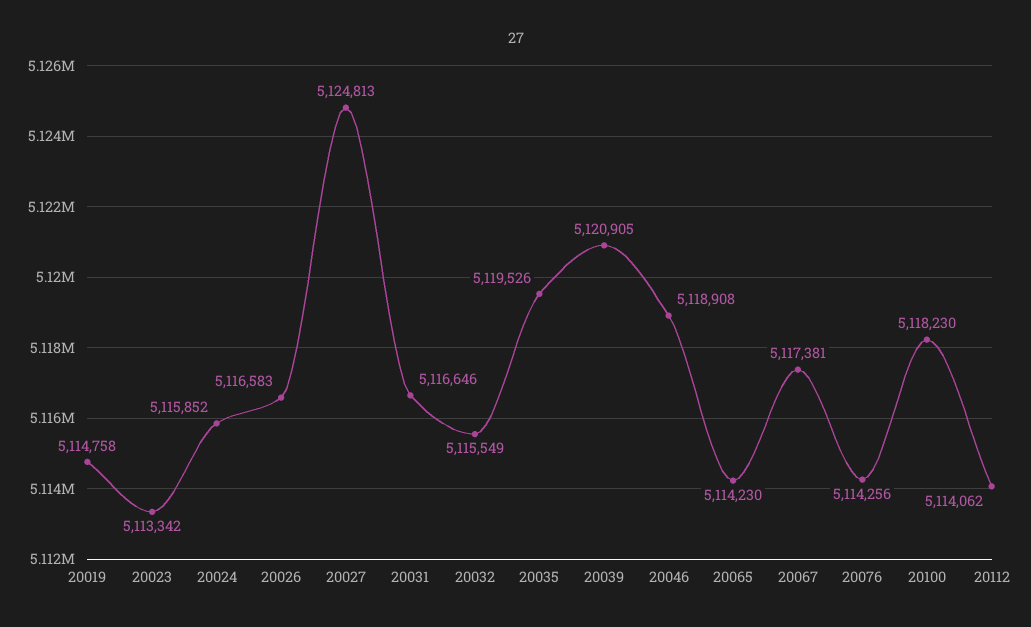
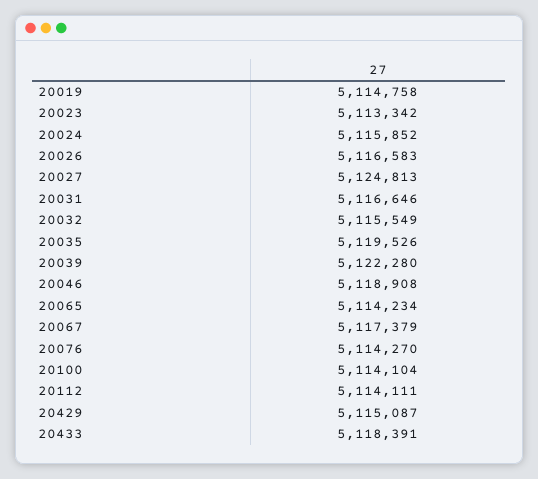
20039: 5120905 -> 5122280
20065: 5114230 -> 5114234
20067: 5117381 -> 5117379
20076: 5114256 -> 5114270
20100: 5118230 -> 5114104
20112: 5114062 -> 5114111
20429: none -> 5115087
20433: none -> 5118391

